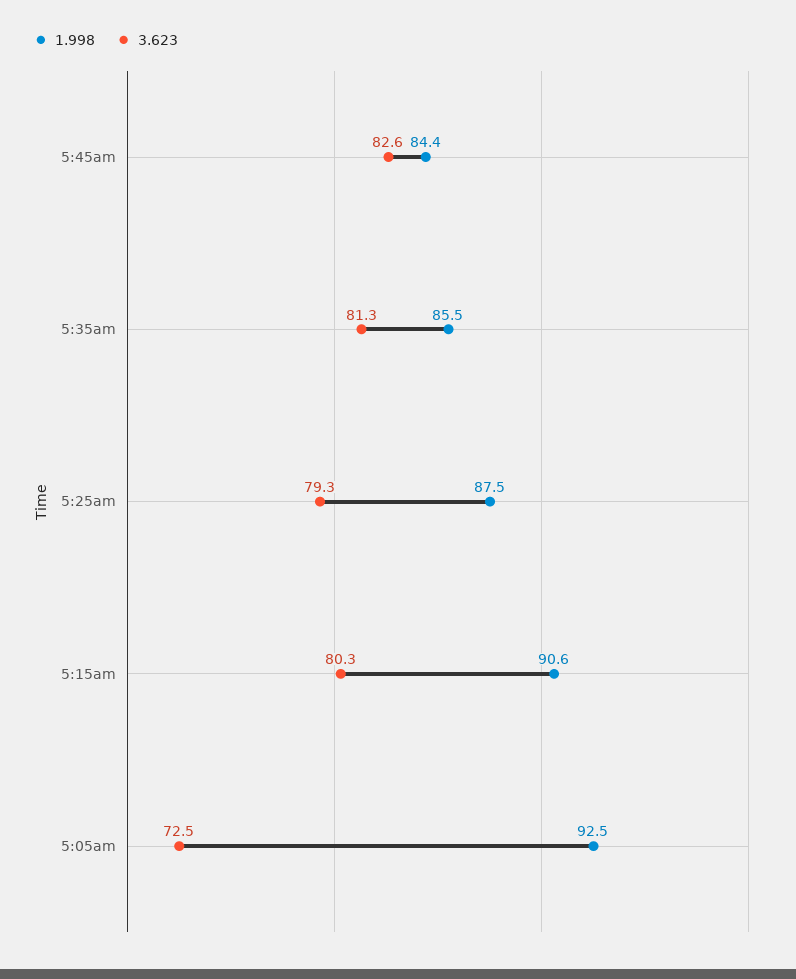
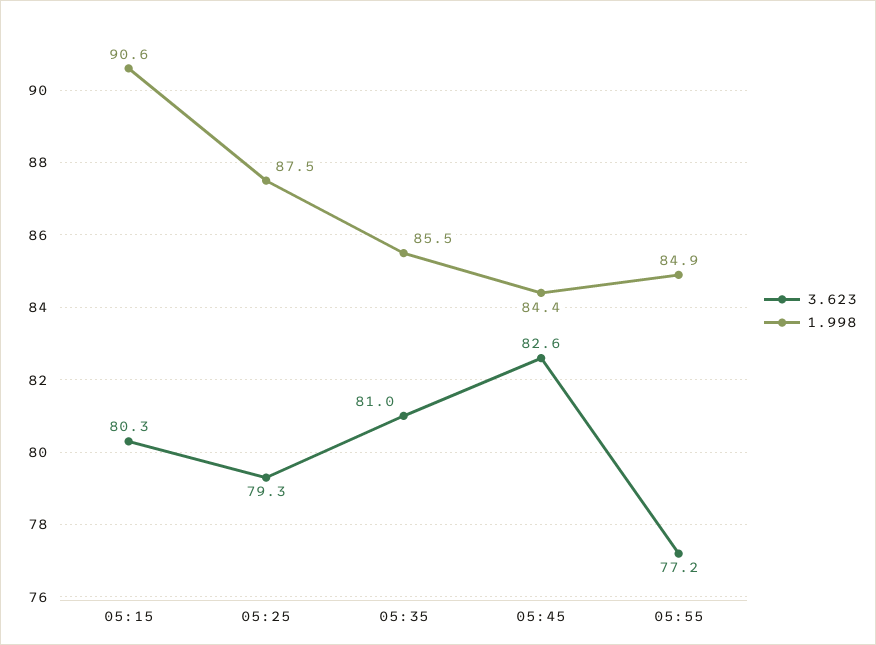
3.623, 5:35am: 81.3 -> 81
1.998, 5:05am: 92.5 -> none
3.623, 5:05am: 72.5 -> none
3.623, 05:55: none -> 77.2
1.998, 05:55: none -> 84.9

